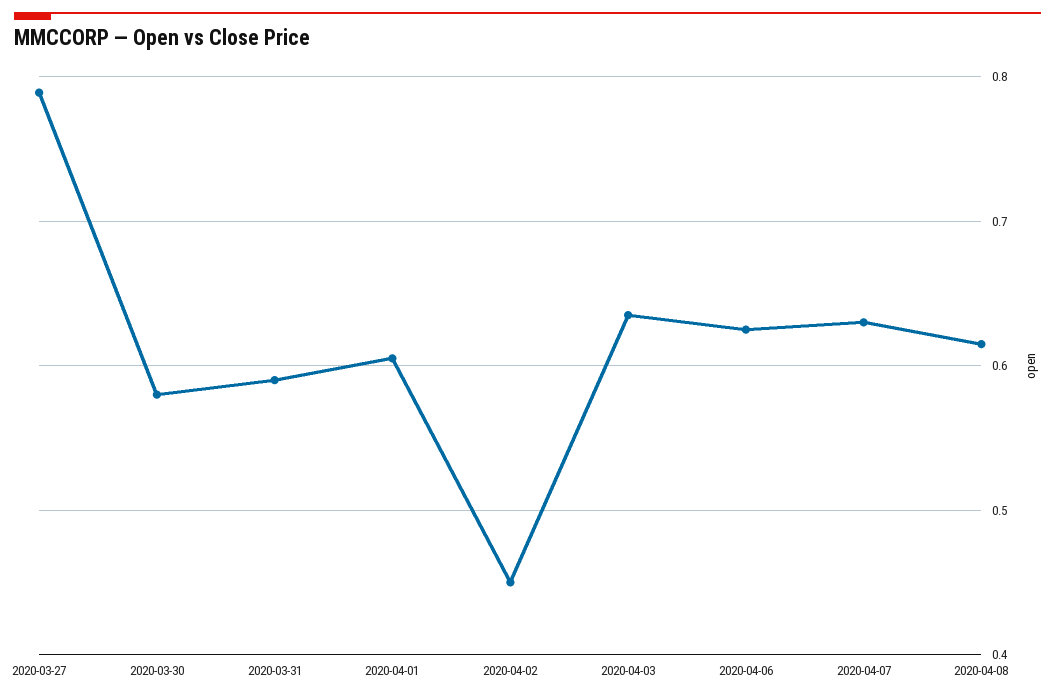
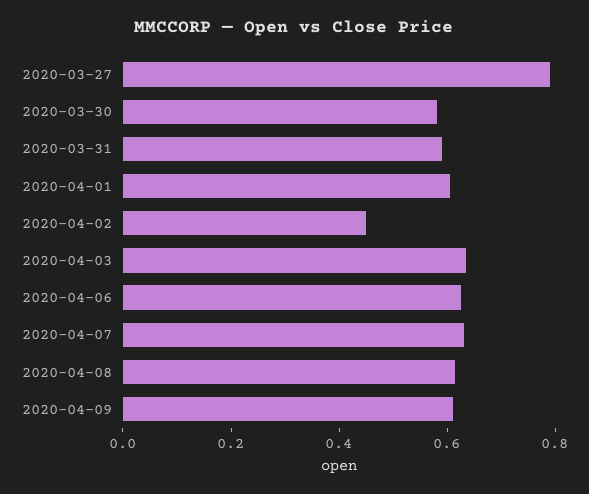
2020-04-09: none -> 0.6

